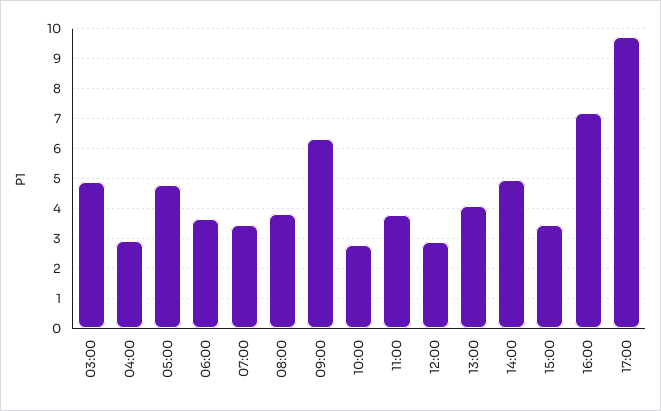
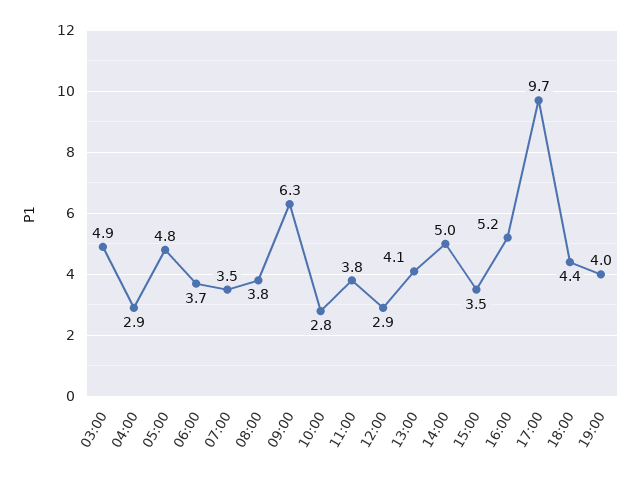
16:00: 7.25 -> 5.2
18:00: none -> 4.4
19:00: none -> 4

